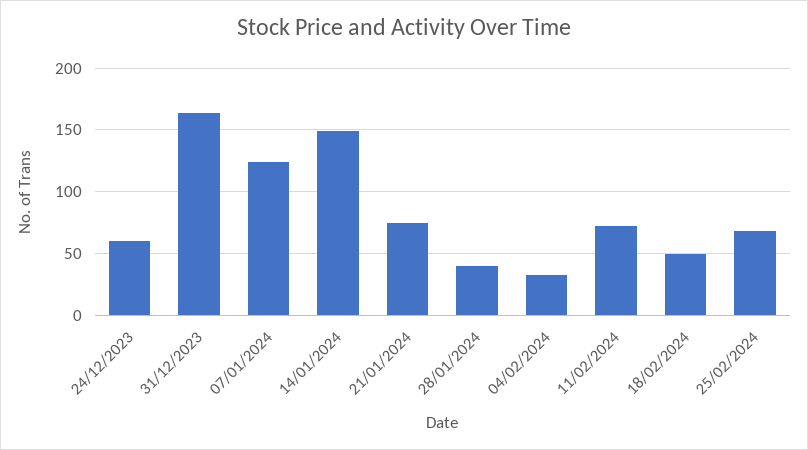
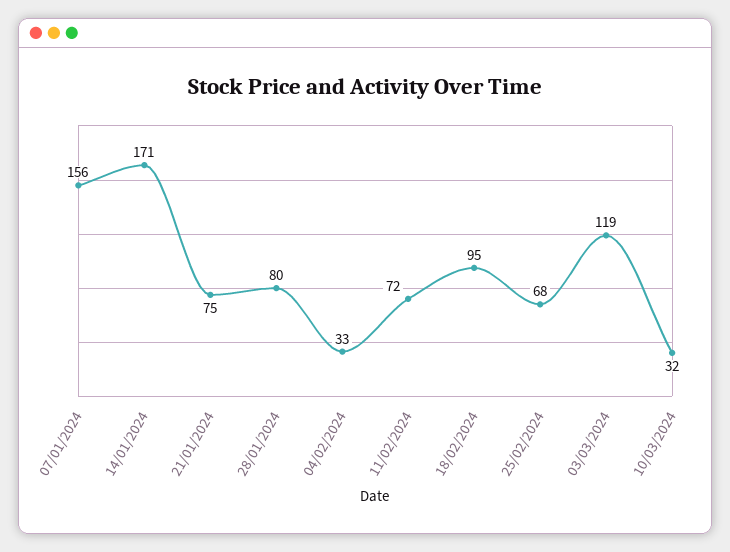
24/12/2023: 60 -> none
31/12/2023: 165 -> none
07/01/2024: 125 -> 156
14/01/2024: 150 -> 171
28/01/2024: 40 -> 80
18/02/2024: 50 -> 95
03/03/2024: none -> 119
10/03/2024: none -> 32

